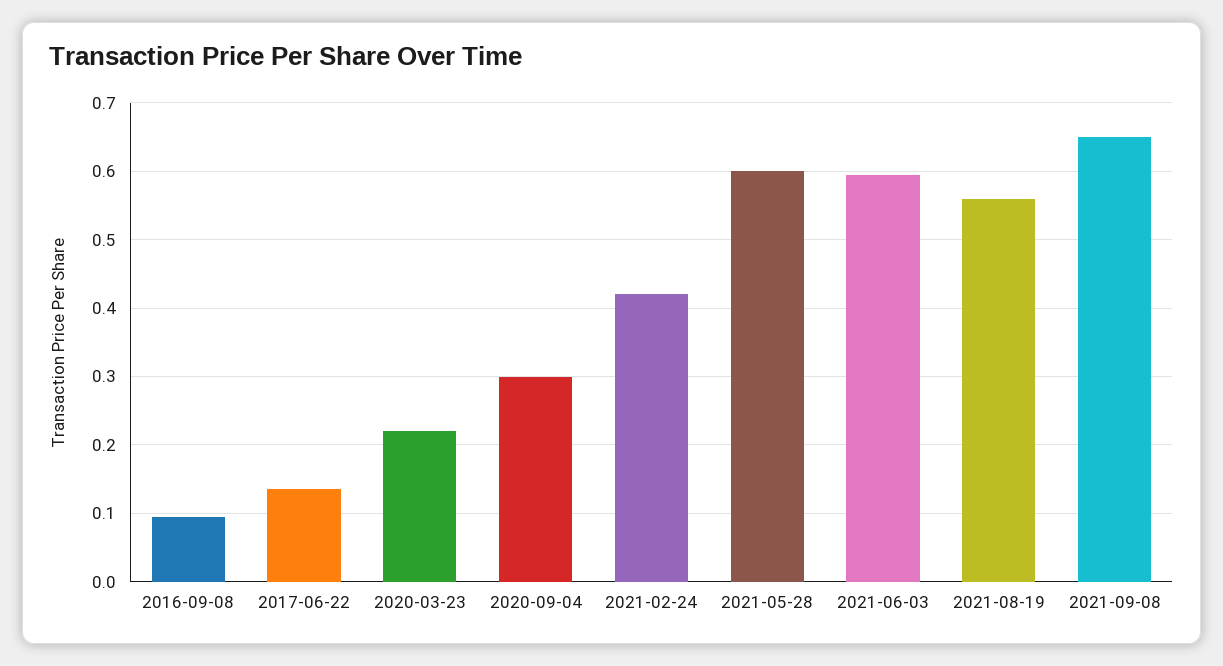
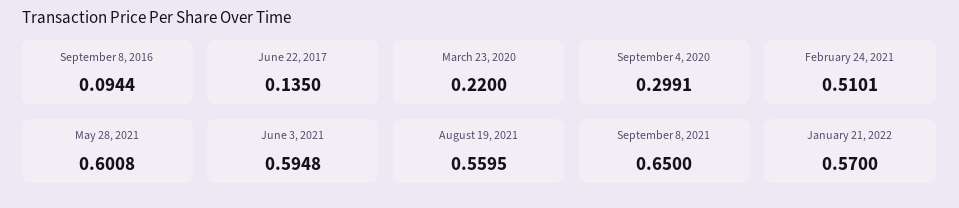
2021-02-24: 0.42 -> 0.5101
January 21, 2022: none -> 0.57

